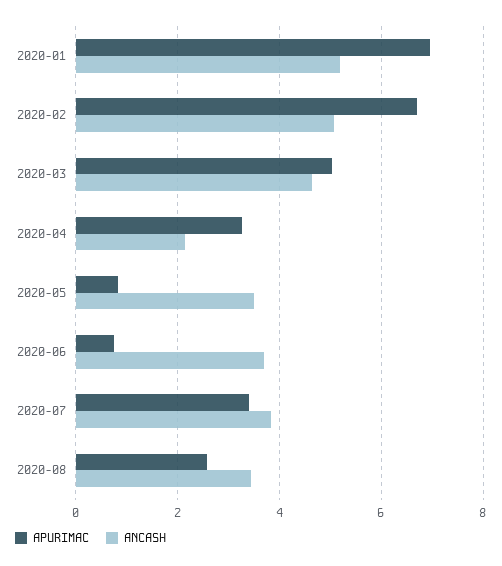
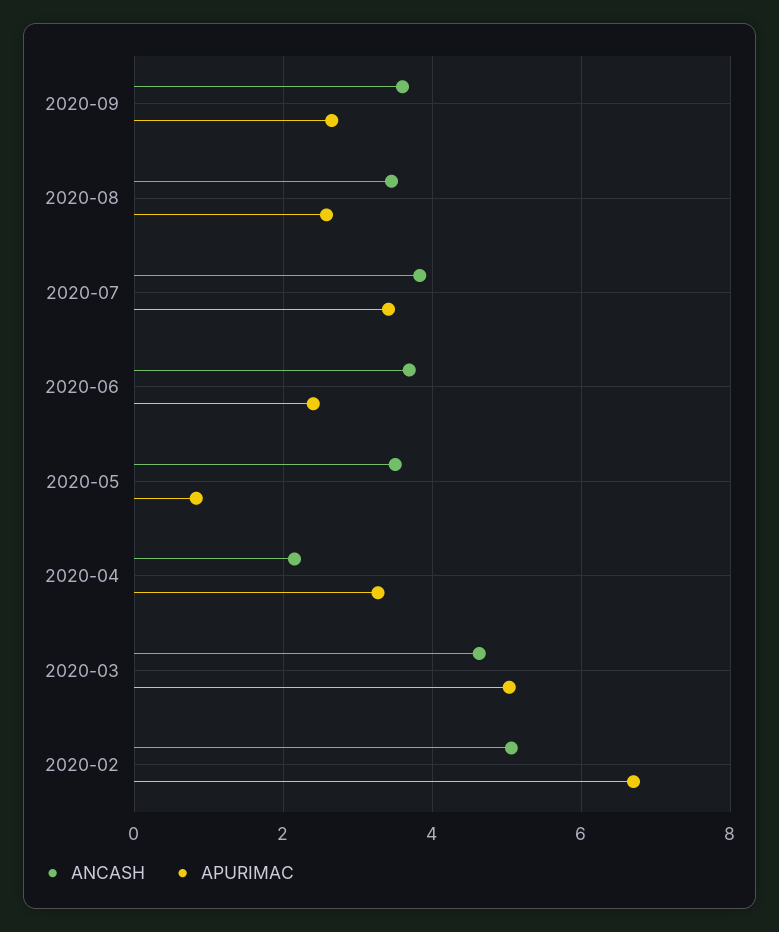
APURIMAC, 2020-01: 7 -> none
ANCASH, 2020-01: 5.2 -> none
APURIMAC, 2020-06: 0.8 -> 2.4
ANCASH, 2020-09: none -> 3.6
APURIMAC, 2020-09: none -> 2.6

